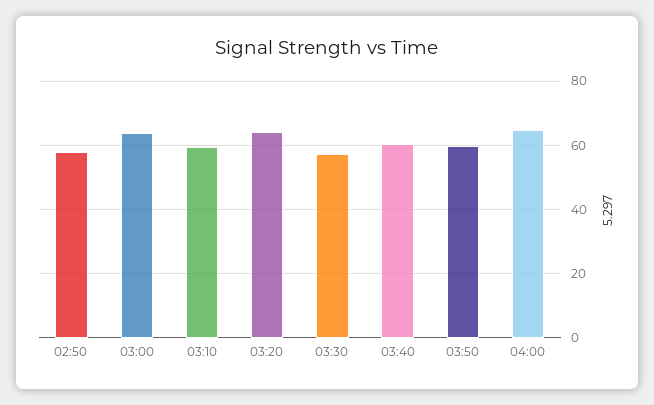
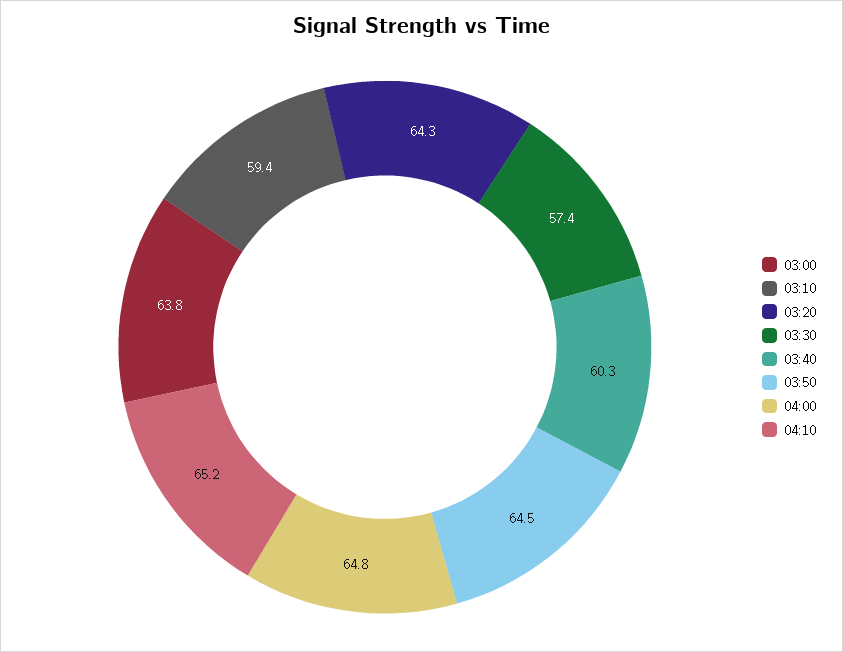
02:50: 58 -> none
03:50: 60 -> 64.5
04:10: none -> 65.2

